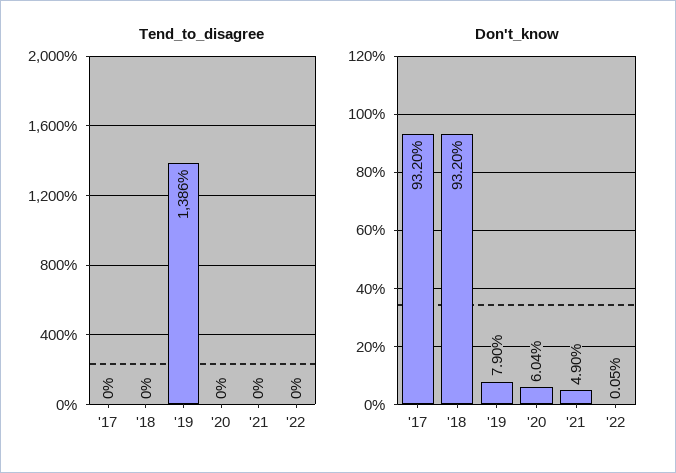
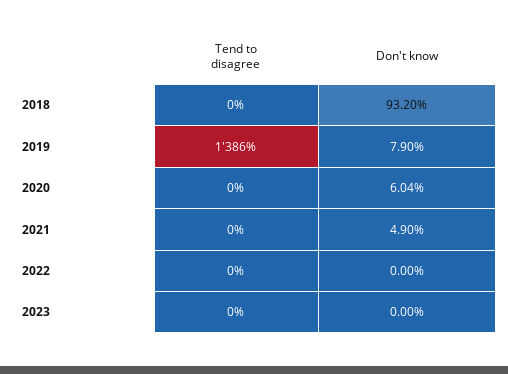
Tend_to_disagree, '17: 0 -> none
Don't_know, '17: 93.2 -> none
Don't_know, '22: 0.05 -> 0
Tend_to_disagree, 2023: none -> 0
Don't_know, 2023: none -> 0

